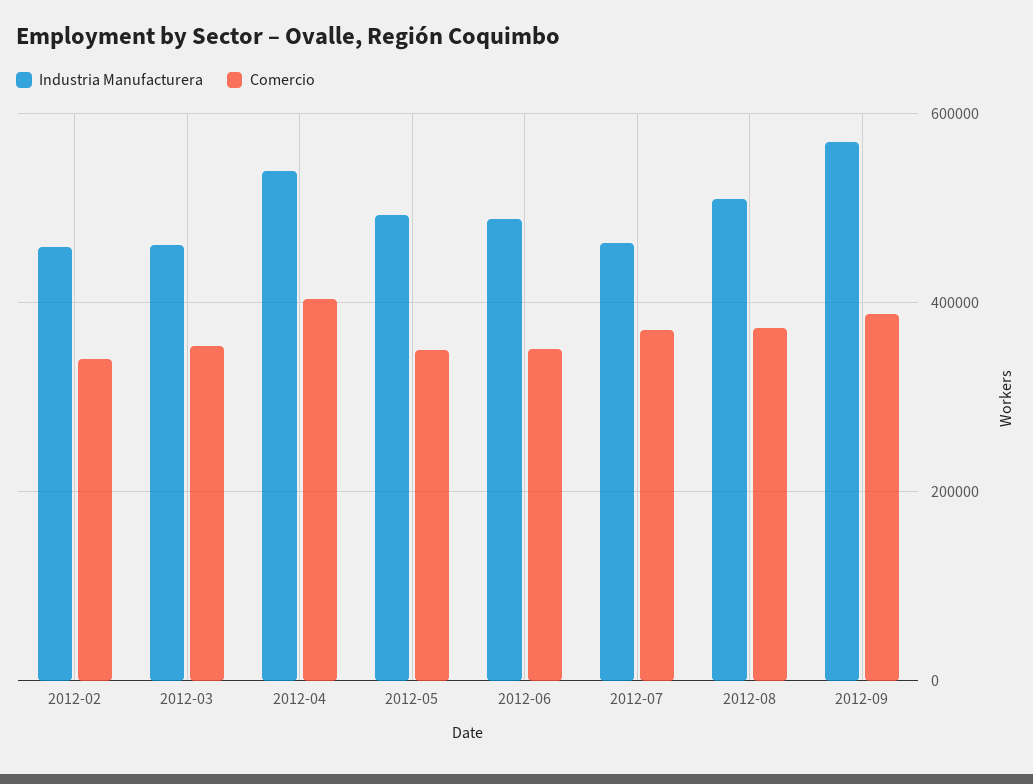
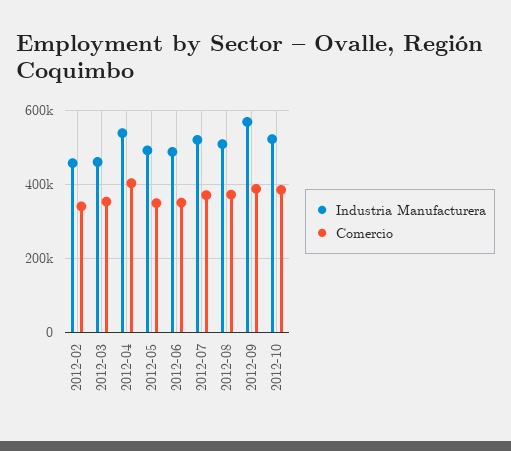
Industria Manufacturera, 2012-07: 460000 -> 520000
Industria Manufacturera, 2012-10: none -> 520000
Comercio, 2012-10: none -> 380000

